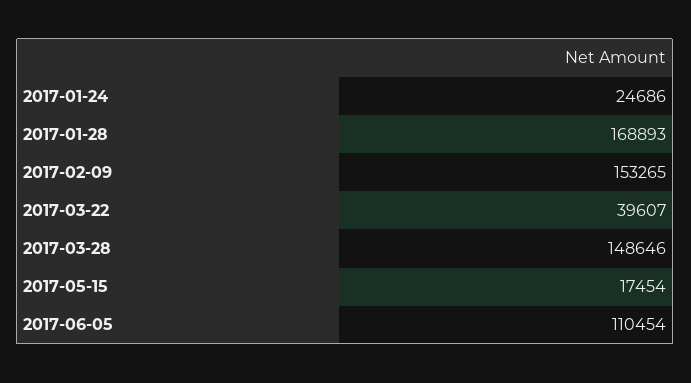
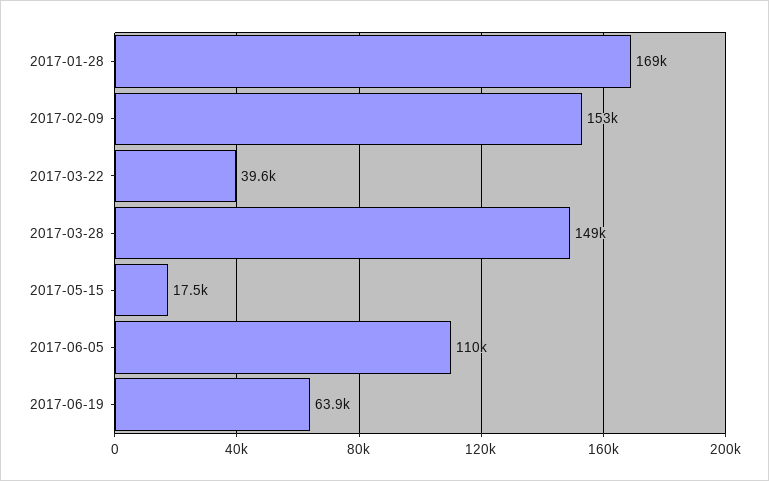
2017-01-24: 24686 -> none
2017-06-19: none -> 63900

